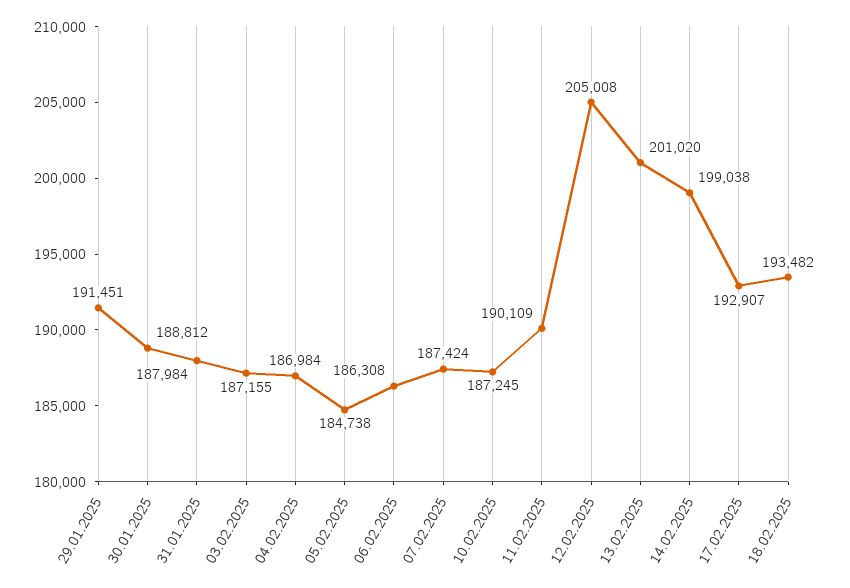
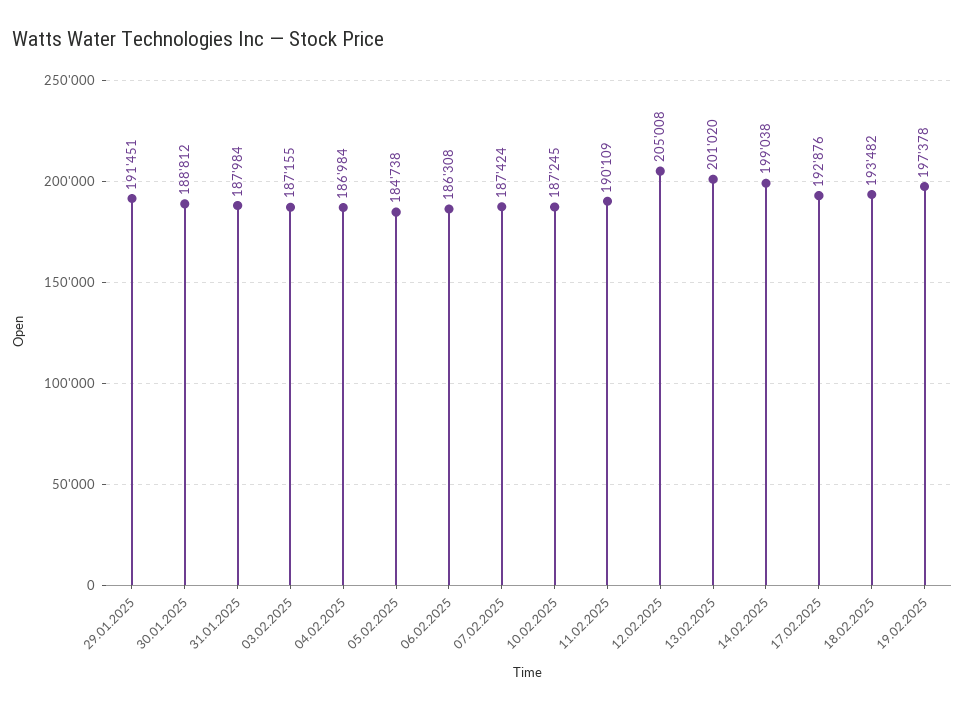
17.02.2025: 192907 -> 192876
19.02.2025: none -> 197378

